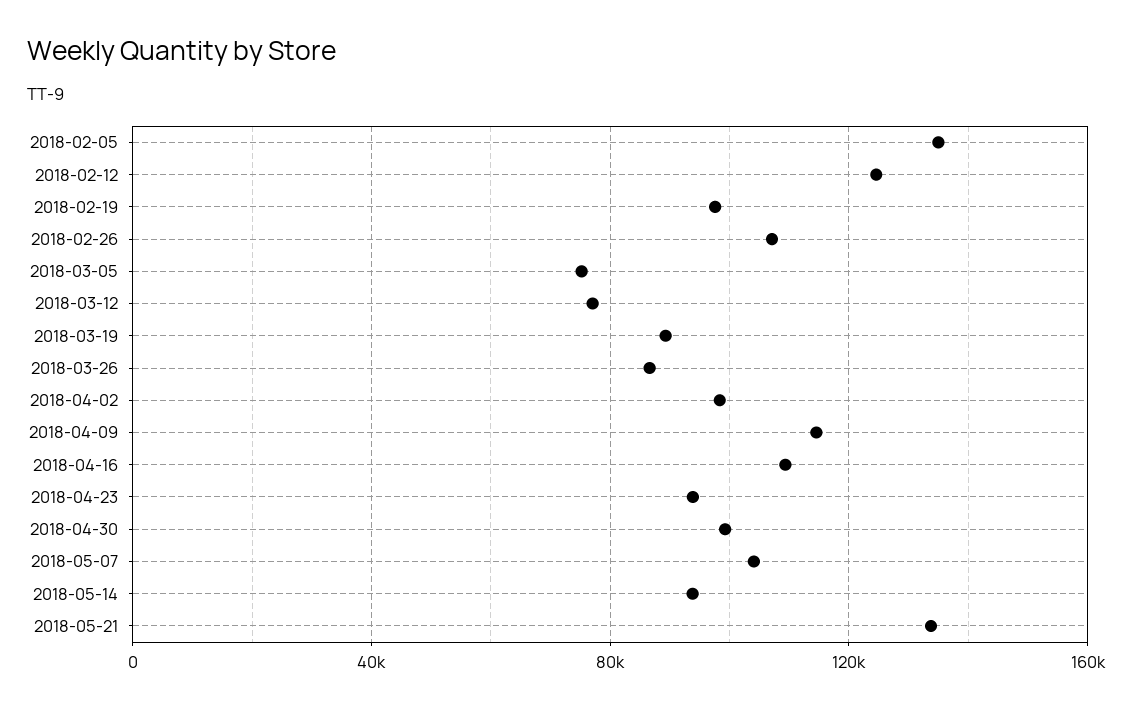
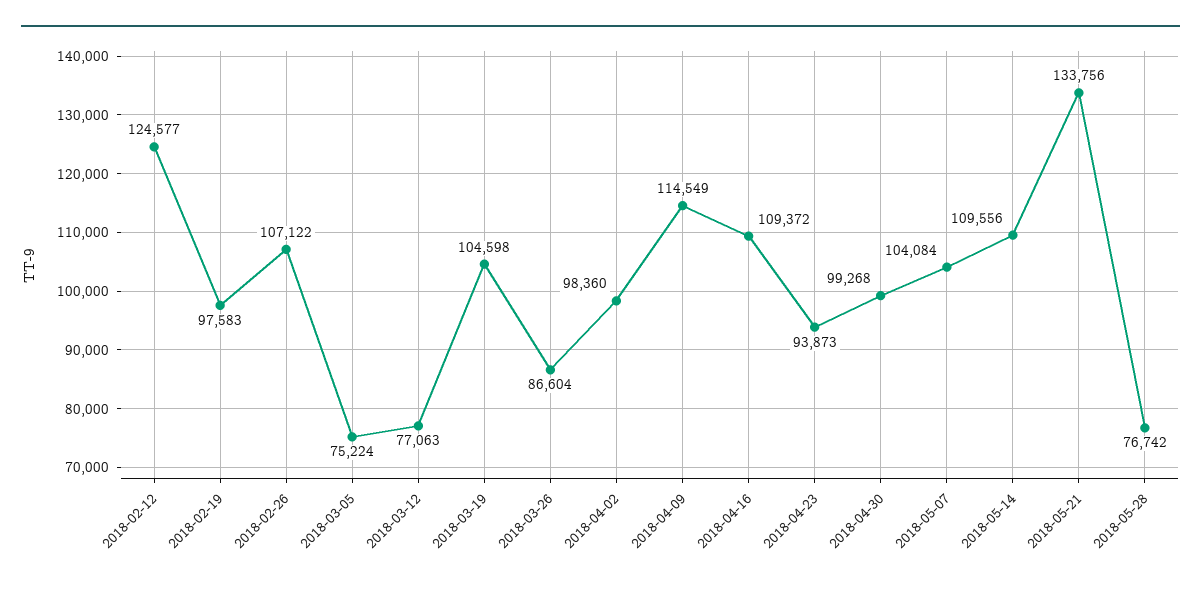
2018-02-05: 135000 -> none
2018-03-19: 90000 -> 104598
2018-05-14: 95000 -> 109556
2018-05-28: none -> 76742

